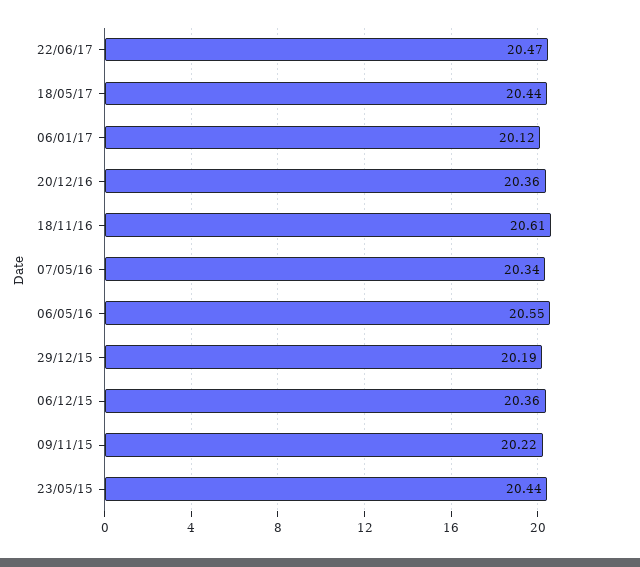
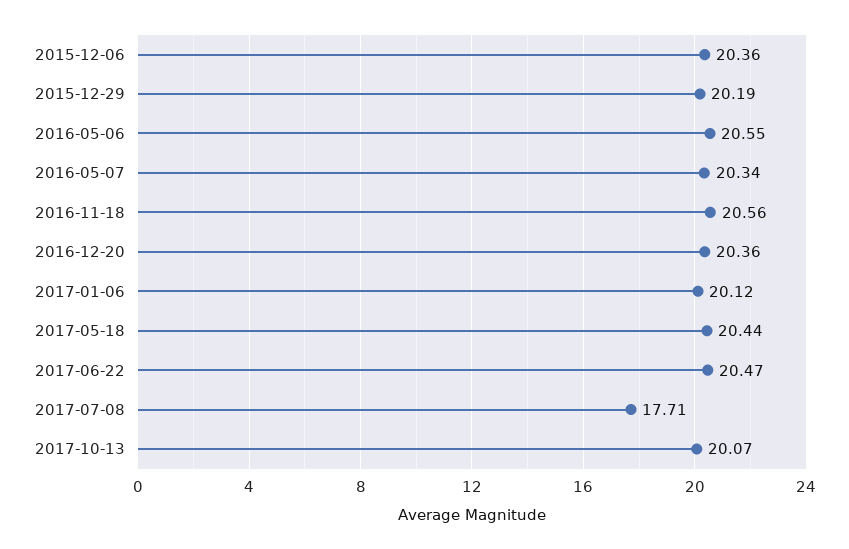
18/11/16: 20.61 -> 20.56
09/11/15: 20.22 -> none
23/05/15: 20.44 -> none
2017-07-08: none -> 17.71
2017-10-13: none -> 20.07

